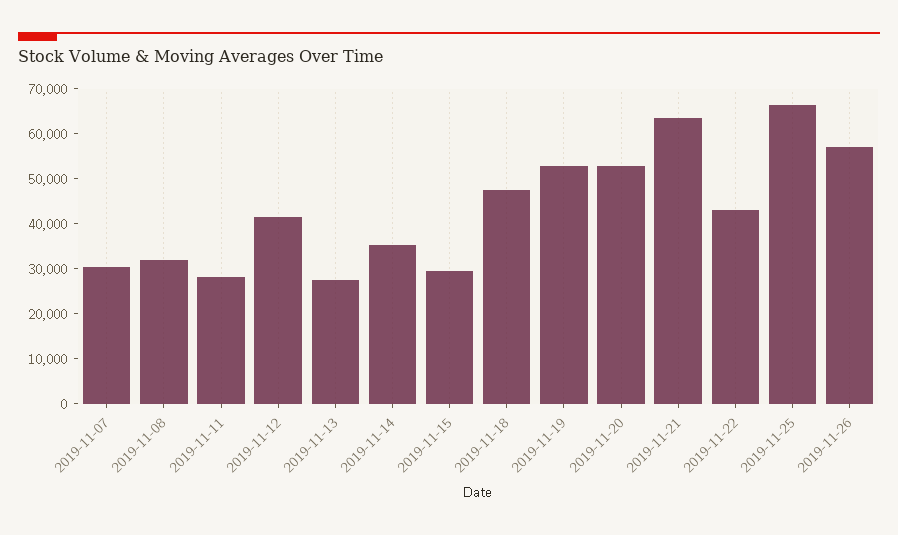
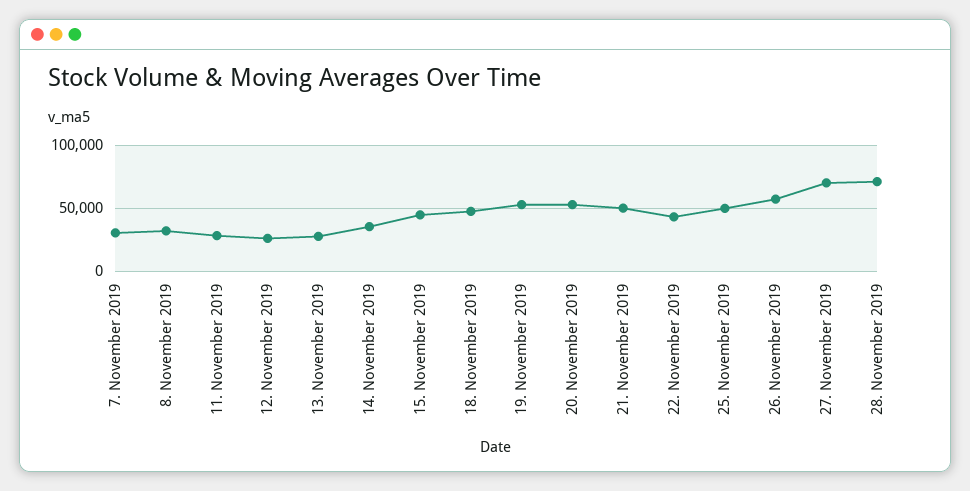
2019-11-12: 42000 -> 25000
2019-11-15: 30000 -> 45000
2019-11-21: 64000 -> 50000
2019-11-25: 66000 -> 50000
27. November 2019: none -> 70000
28. November 2019: none -> 70000

